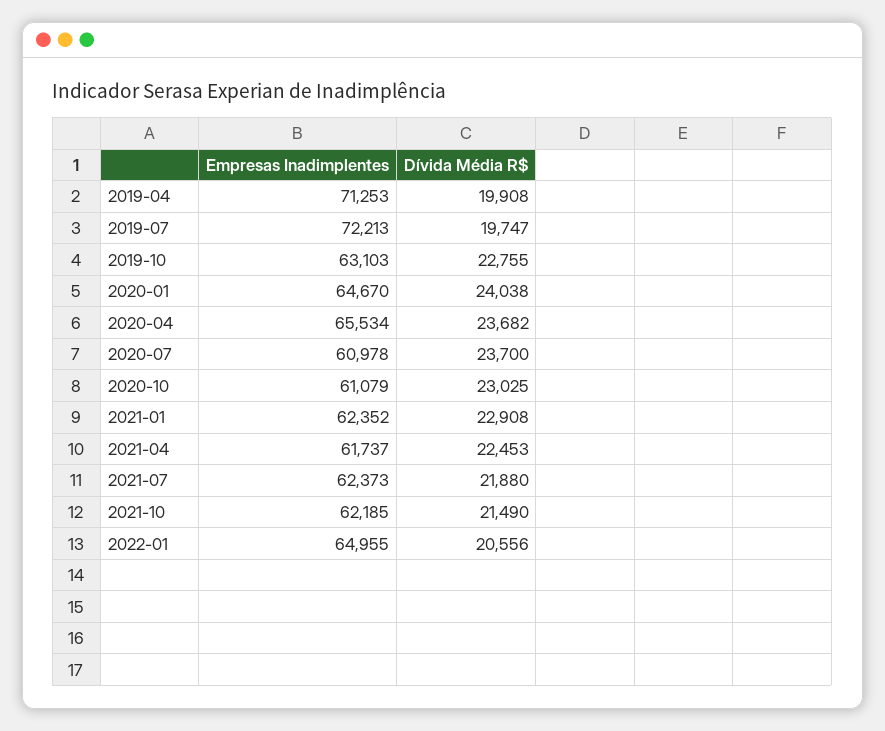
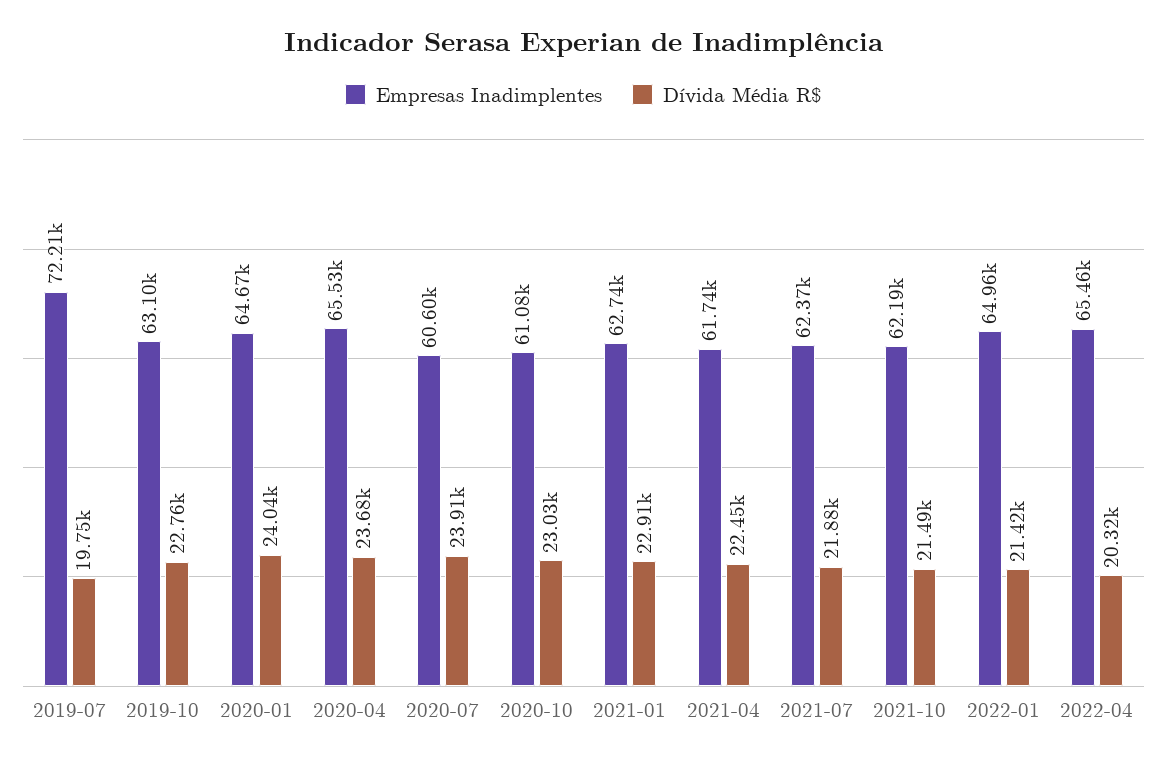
Empresas Inadimplentes, 2019-04: 71253 -> none
Dívida Média R$, 2019-04: 19908 -> none
Empresas Inadimplentes, 2020-07: 60978 -> 60600
Dívida Média R$, 2020-07: 23700 -> 23910
Empresas Inadimplentes, 2021-01: 62352 -> 62740
Dívida Média R$, 2022-01: 20556 -> 21420
Empresas Inadimplentes, 2022-04: none -> 65460
Dívida Média R$, 2022-04: none -> 20320

